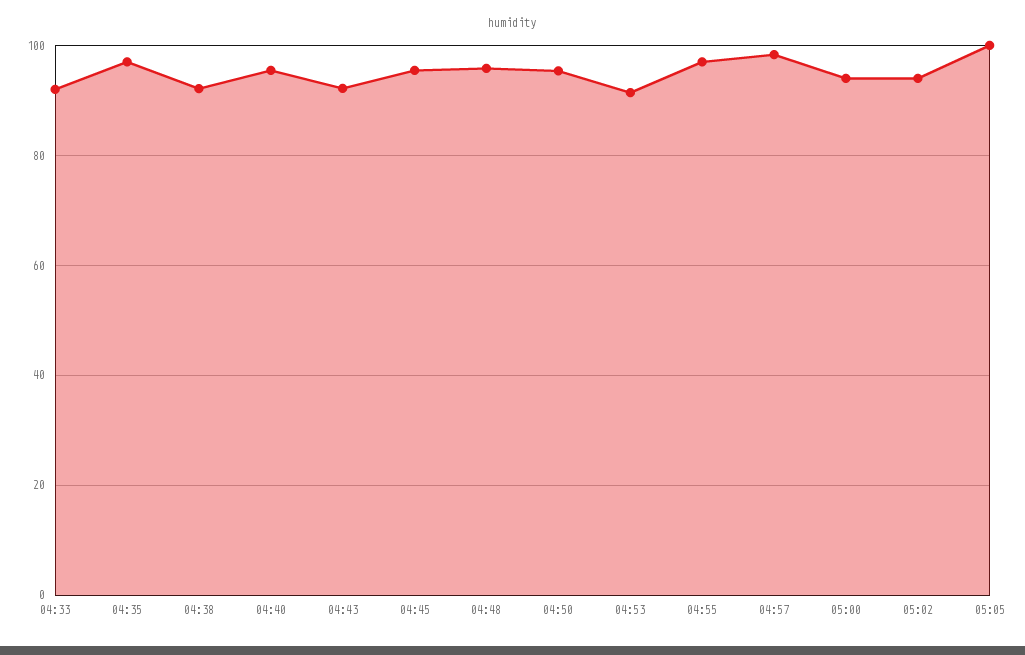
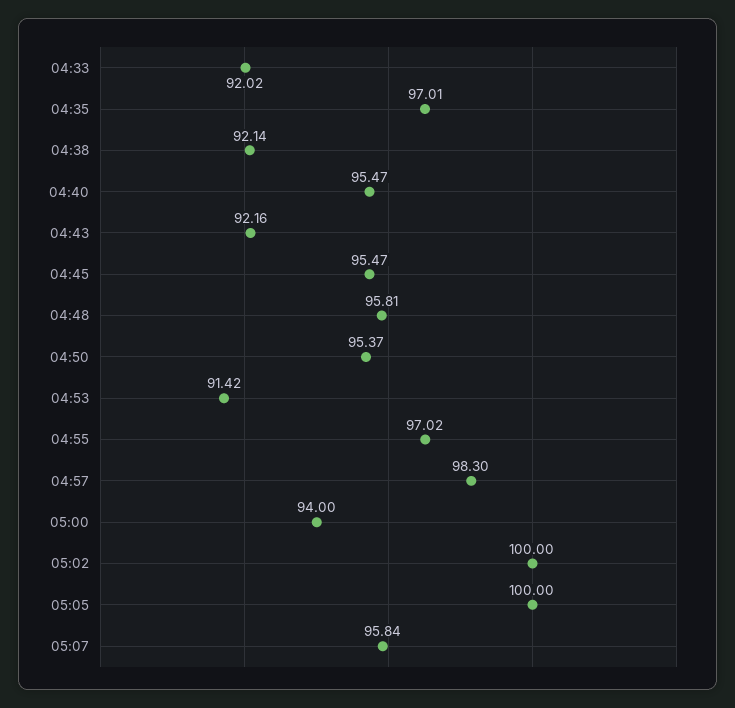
05:02: 94 -> 100
05:07: none -> 95.84

